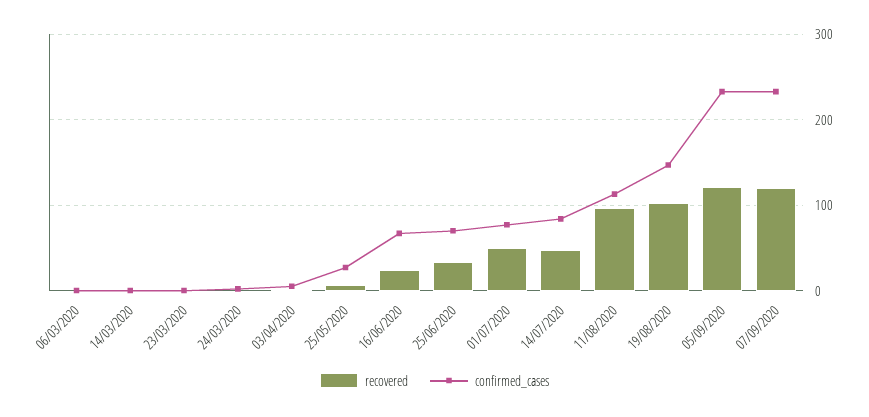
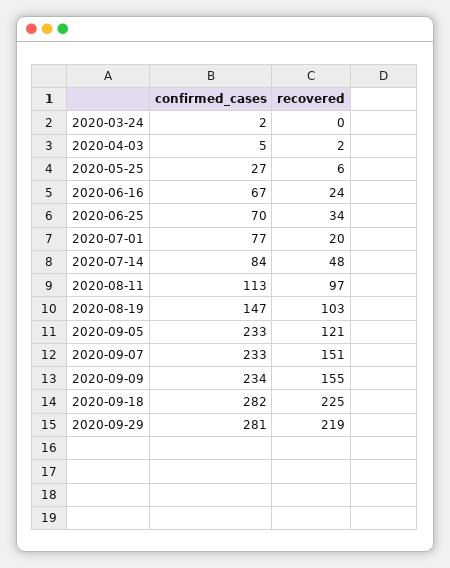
recovered, 06/03/2020: 0 -> none
confirmed_cases, 06/03/2020: 0 -> none
recovered, 14/03/2020: 0 -> none
confirmed_cases, 14/03/2020: 0 -> none
recovered, 23/03/2020: 0 -> none
confirmed_cases, 23/03/2020: 0 -> none
recovered, 01/07/2020: 50 -> 20
recovered, 07/09/2020: 120 -> 151
confirmed_cases, 2020-09-09: none -> 234
recovered, 2020-09-09: none -> 155
confirmed_cases, 2020-09-18: none -> 282
recovered, 2020-09-18: none -> 225
confirmed_cases, 2020-09-29: none -> 281
recovered, 2020-09-29: none -> 219

